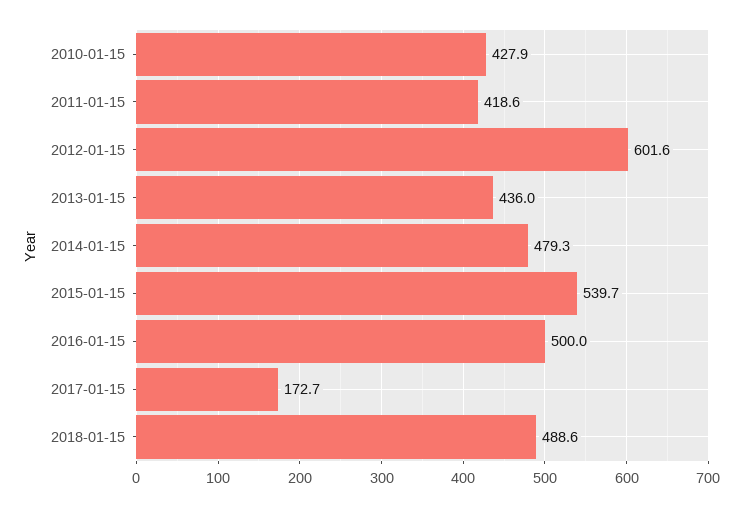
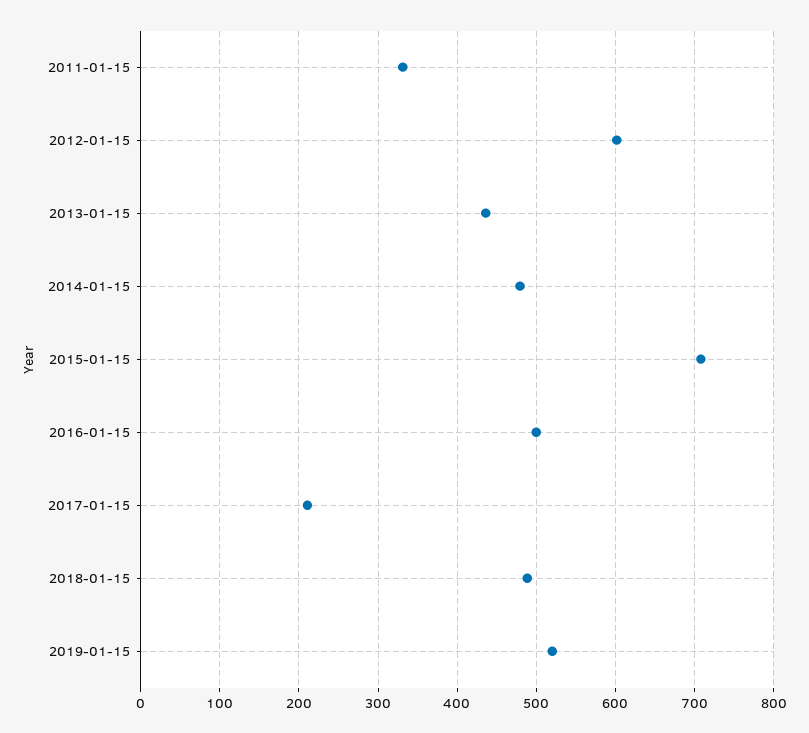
2010-01-15: 427.9 -> none
2011-01-15: 418.6 -> 330
2015-01-15: 539.7 -> 710
2017-01-15: 172.7 -> 210
2019-01-15: none -> 520

